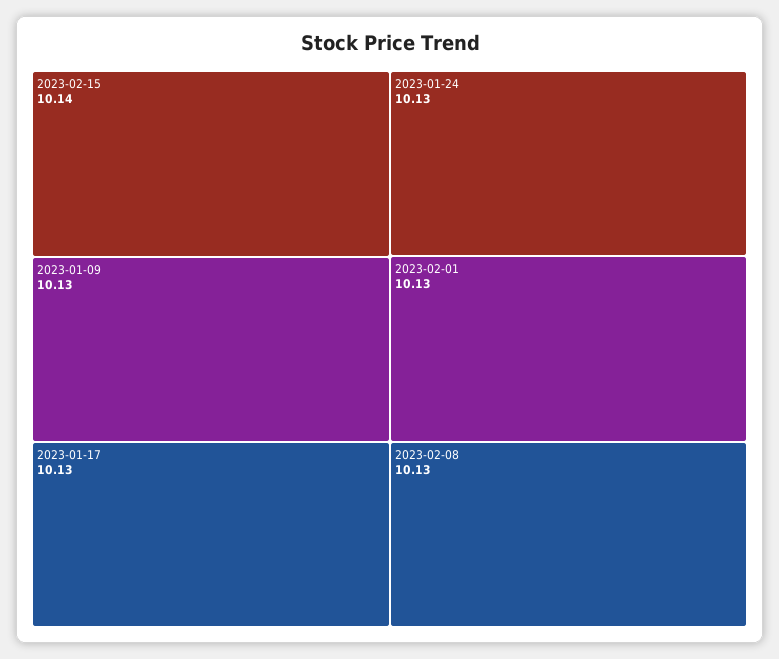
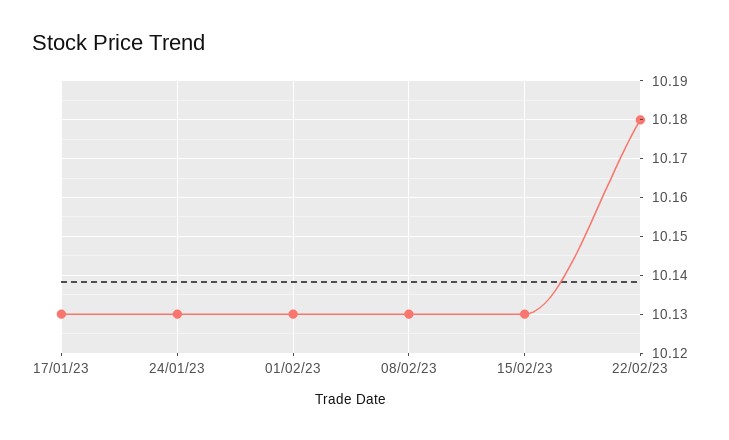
2023-02-15: 10.14 -> 10.13
2023-01-09: 10.13 -> none
22/02/23: none -> 10.18

